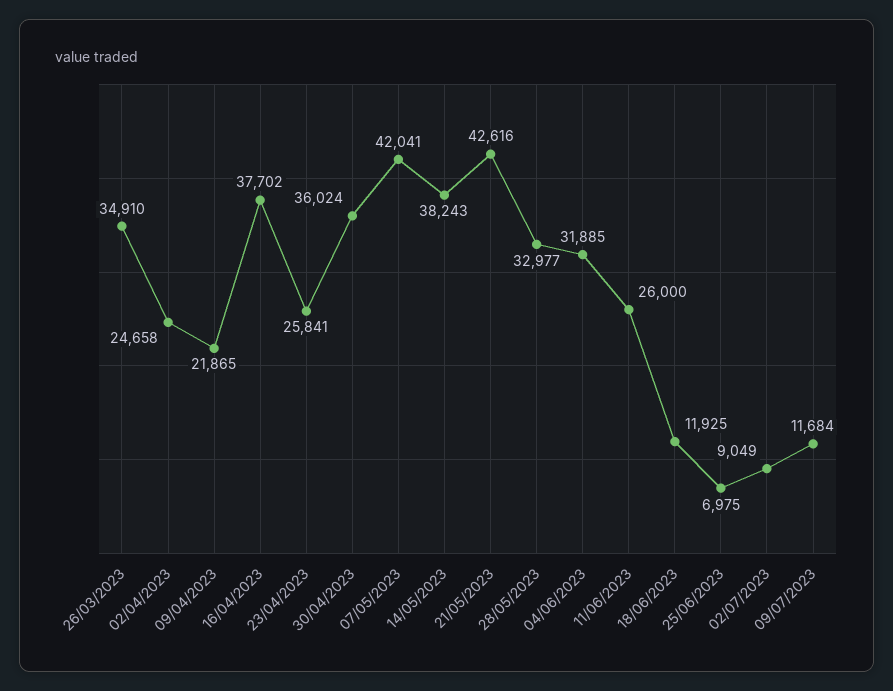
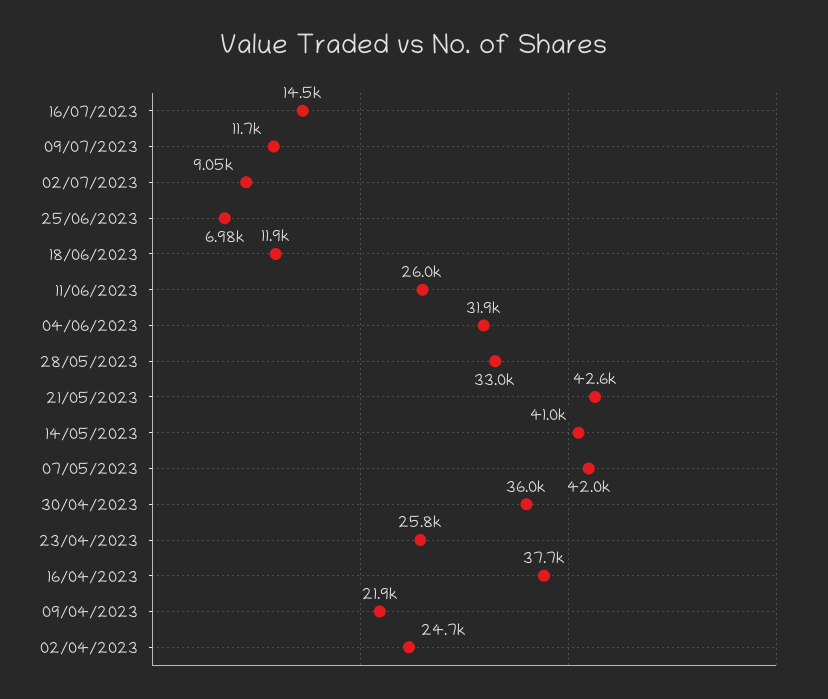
26/03/2023: 34910 -> none
14/05/2023: 38243 -> 41000
16/07/2023: none -> 14500

